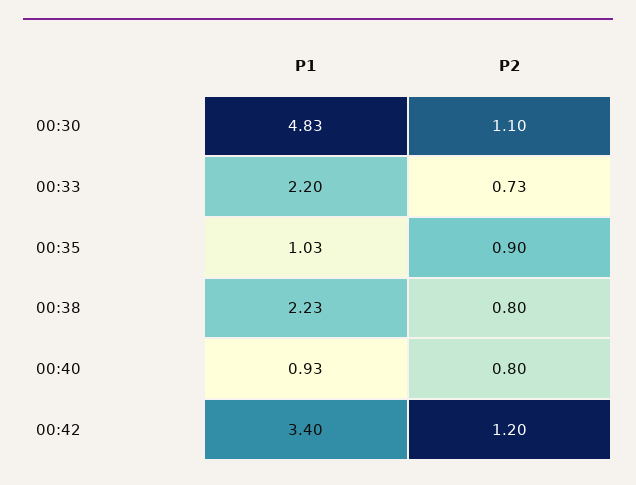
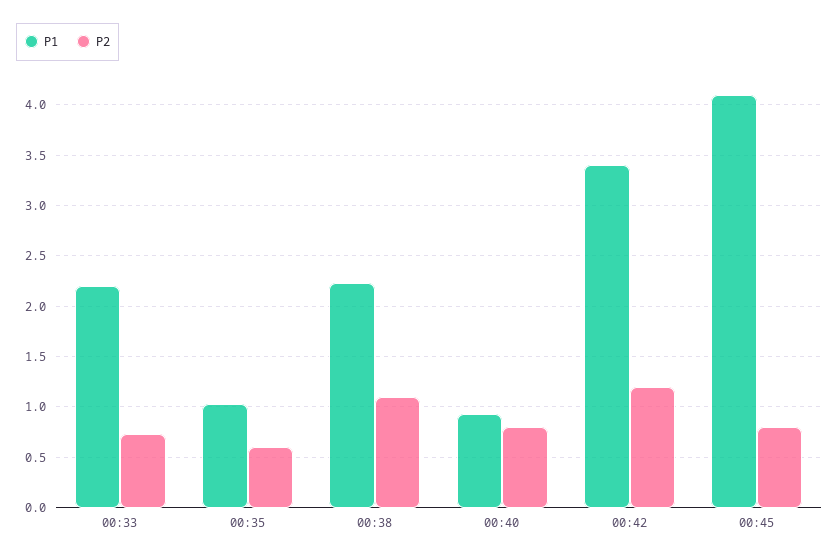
P1, 00:30: 4.83 -> none
P2, 00:30: 1.1 -> none
P2, 00:35: 0.9 -> 0.6
P2, 00:38: 0.8 -> 1.1
P1, 00:45: none -> 4.1
P2, 00:45: none -> 0.8

